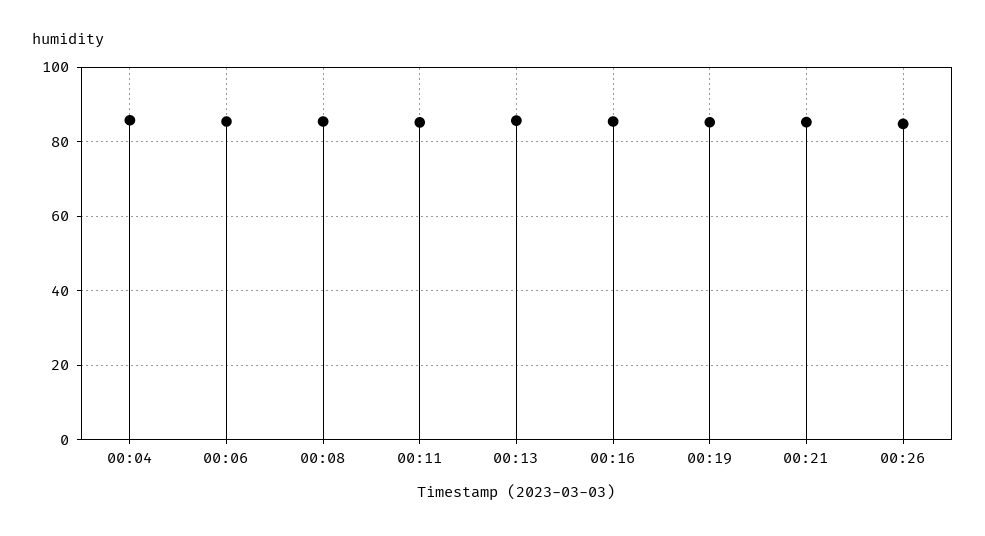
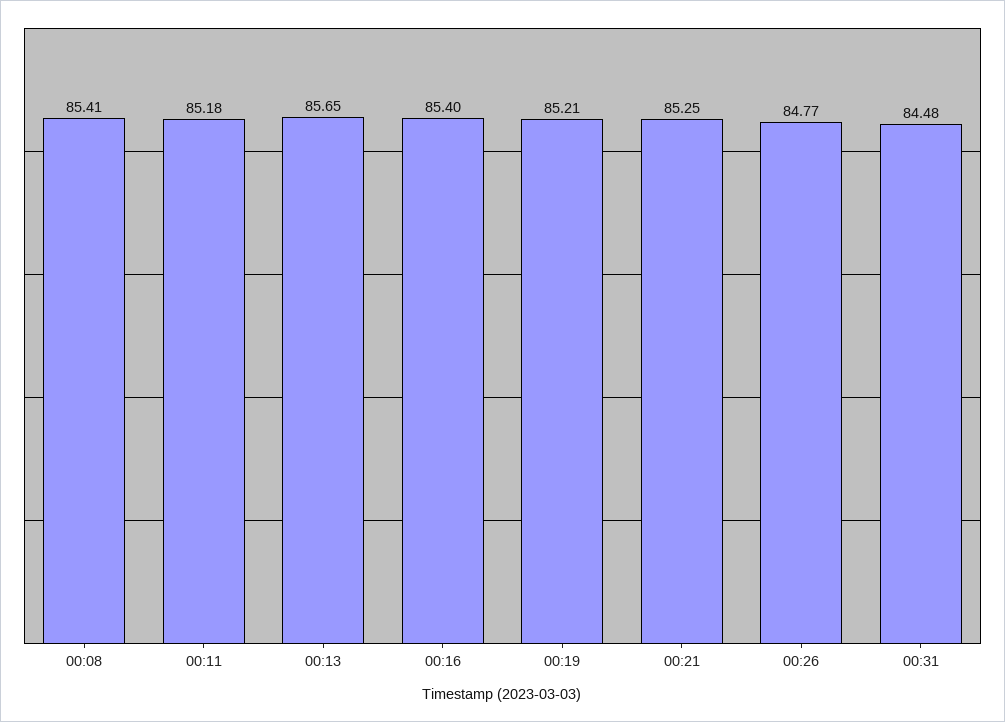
00:04: 86 -> none
00:06: 86 -> none
00:31: none -> 84.48

